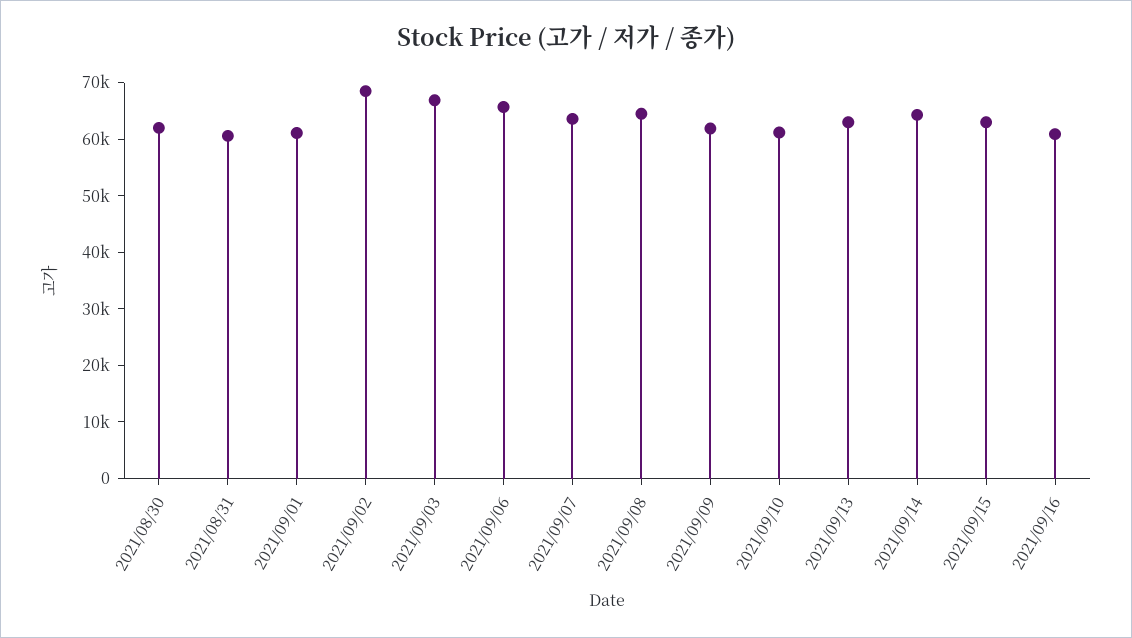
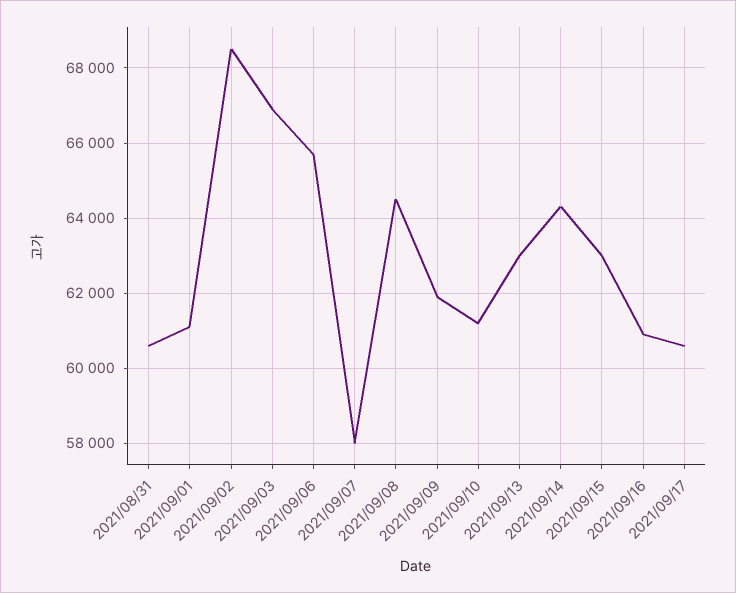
2021/08/30: 62000 -> none
2021/09/07: 64000 -> 58000
2021/09/17: none -> 60600

